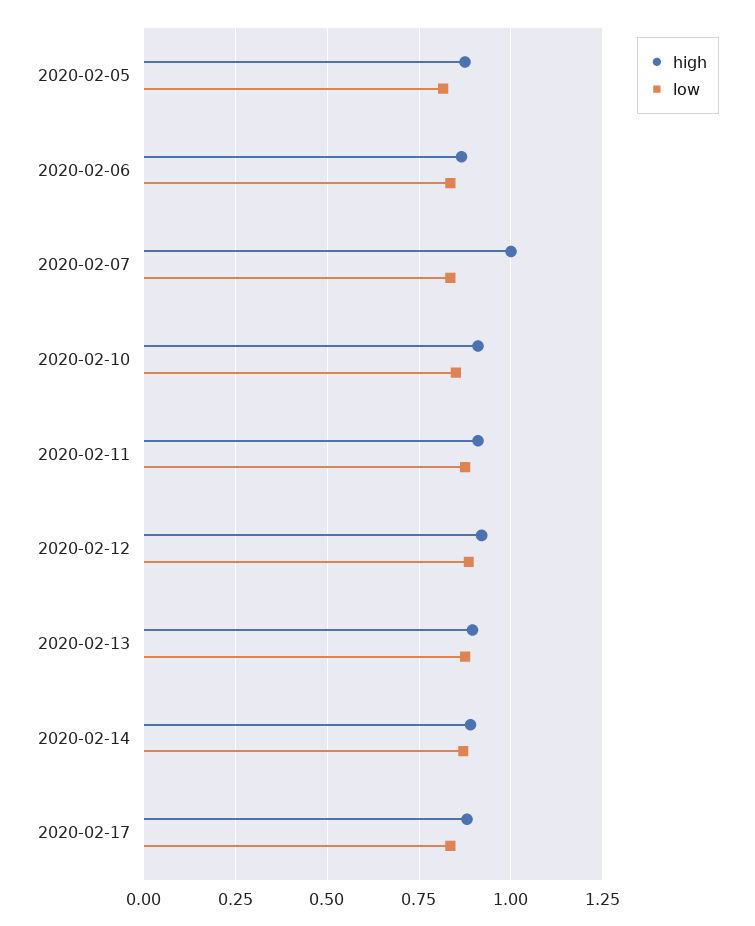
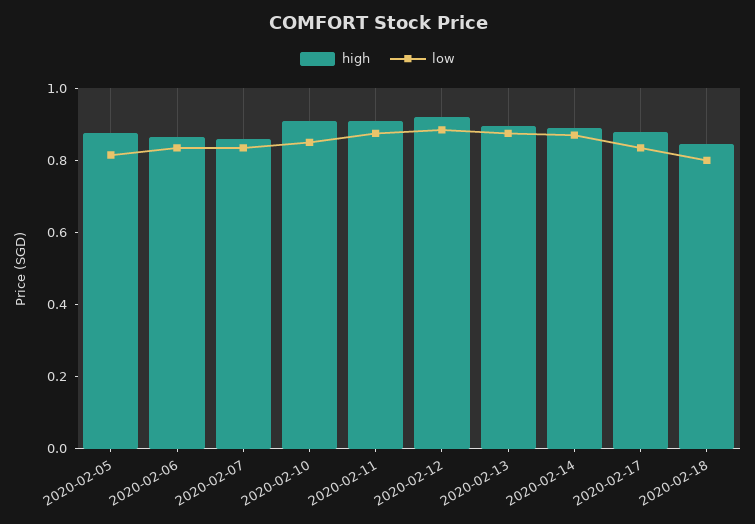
high, 2020-02-07: 1 -> 0.85
high, 2020-02-18: none -> 0.85
low, 2020-02-18: none -> 0.8

